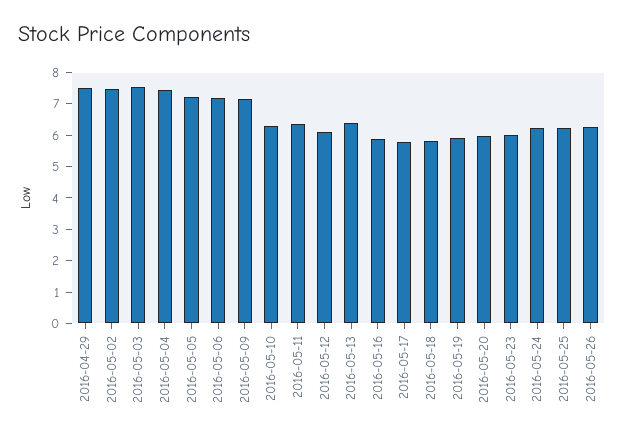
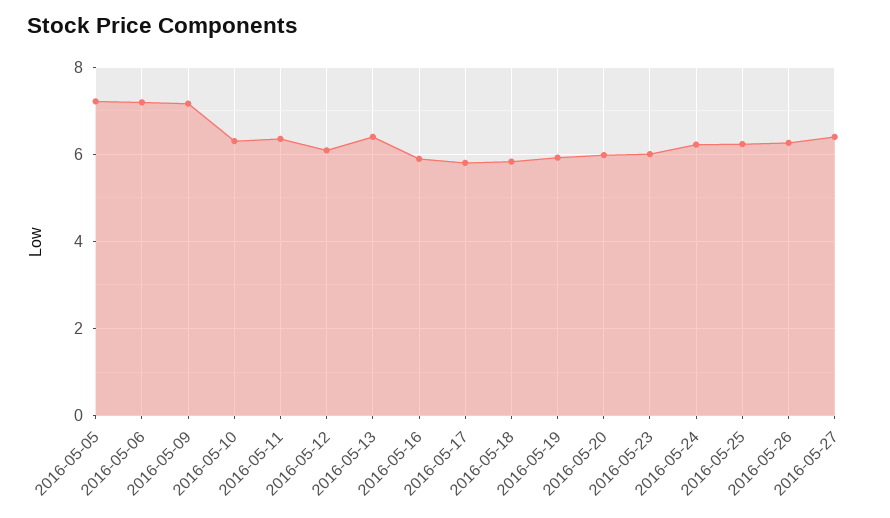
2016-04-29: 7.5 -> none
2016-05-02: 7.5 -> none
2016-05-03: 7.5 -> none
2016-05-04: 7.5 -> none
2016-05-27: none -> 6.4

